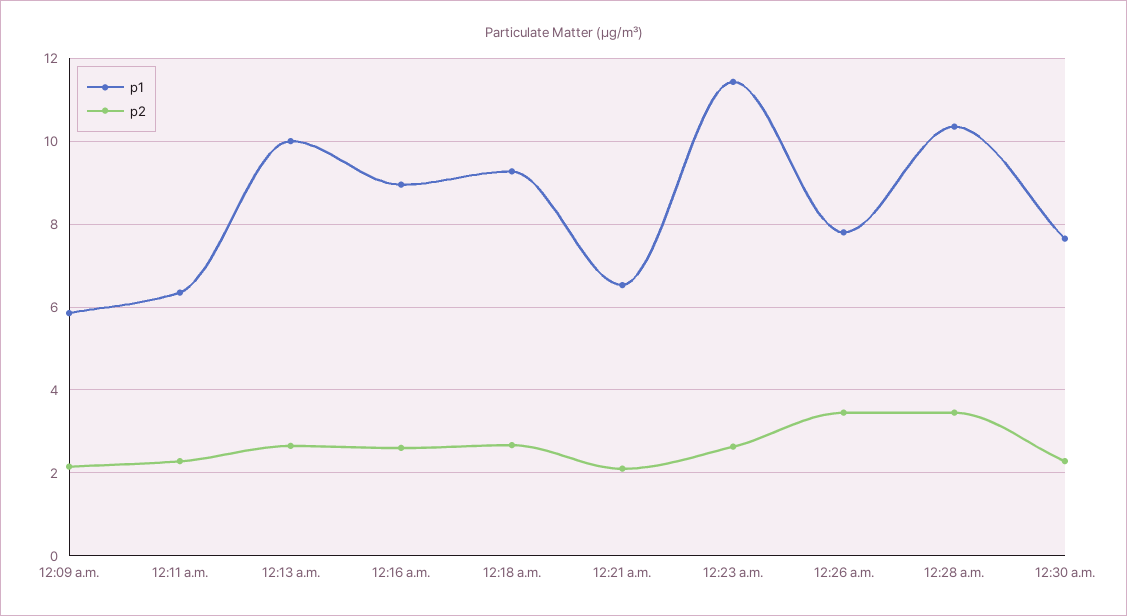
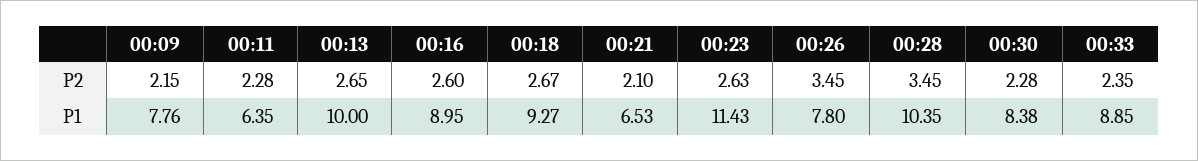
p1, 12:09 a.m.: 5.8 -> 7.76
p1, 12:30 a.m.: 7.6 -> 8.38
p2, 00:33: none -> 2.35
p1, 00:33: none -> 8.85

